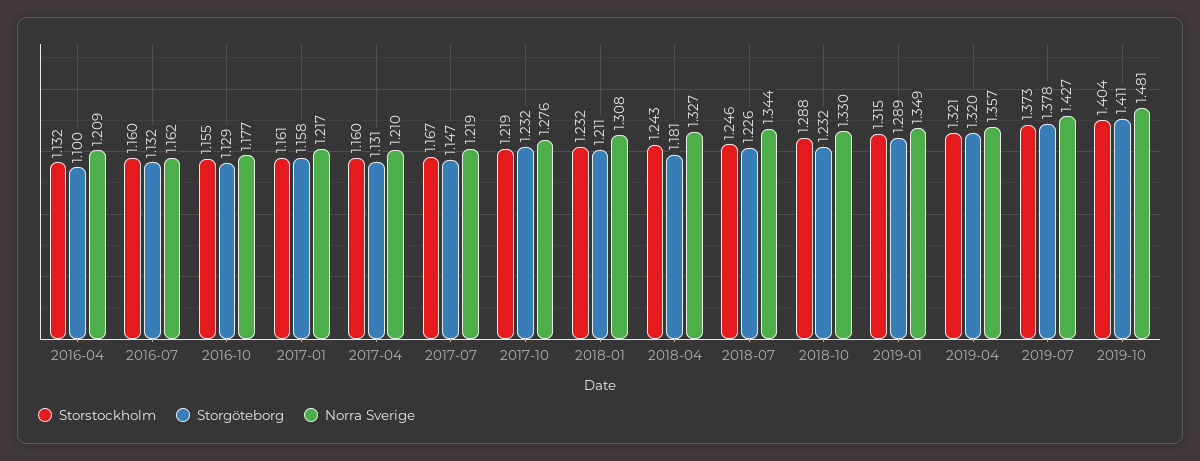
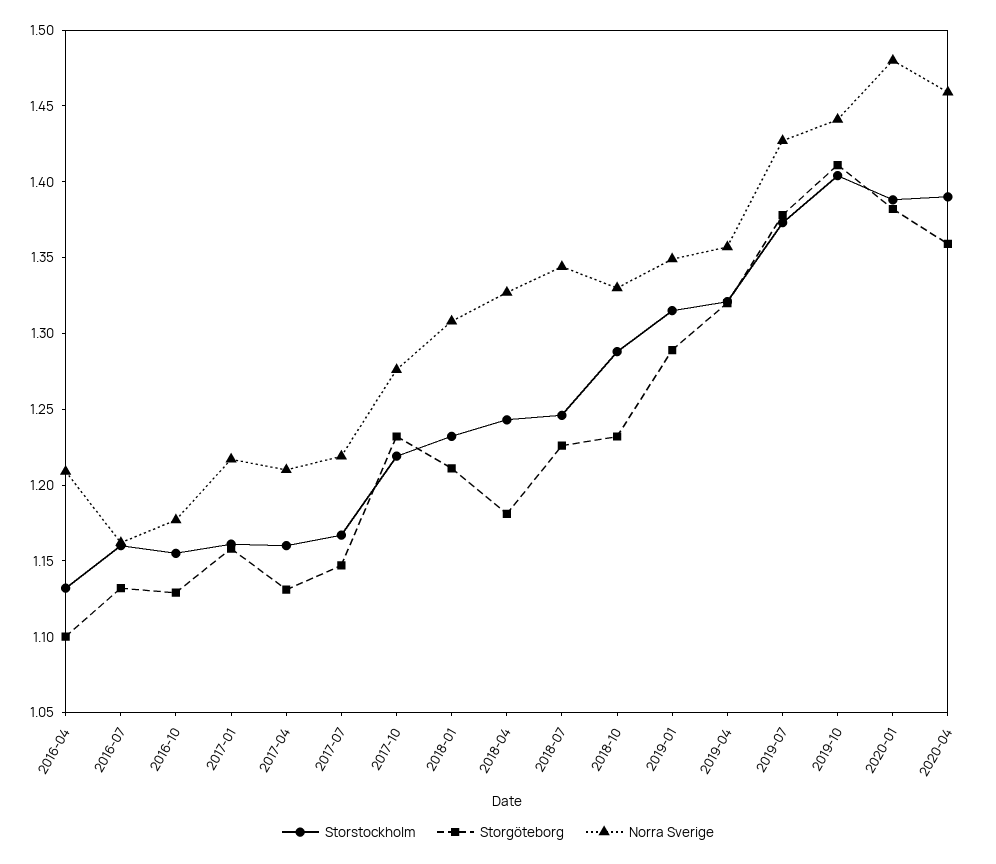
Norra Sverige, 2019-10: 1.481 -> 1.44
Storstockholm, 2020-01: none -> 1.39
Storgöteborg, 2020-01: none -> 1.38
Norra Sverige, 2020-01: none -> 1.48
Storstockholm, 2020-04: none -> 1.39
Storgöteborg, 2020-04: none -> 1.36
Norra Sverige, 2020-04: none -> 1.46

